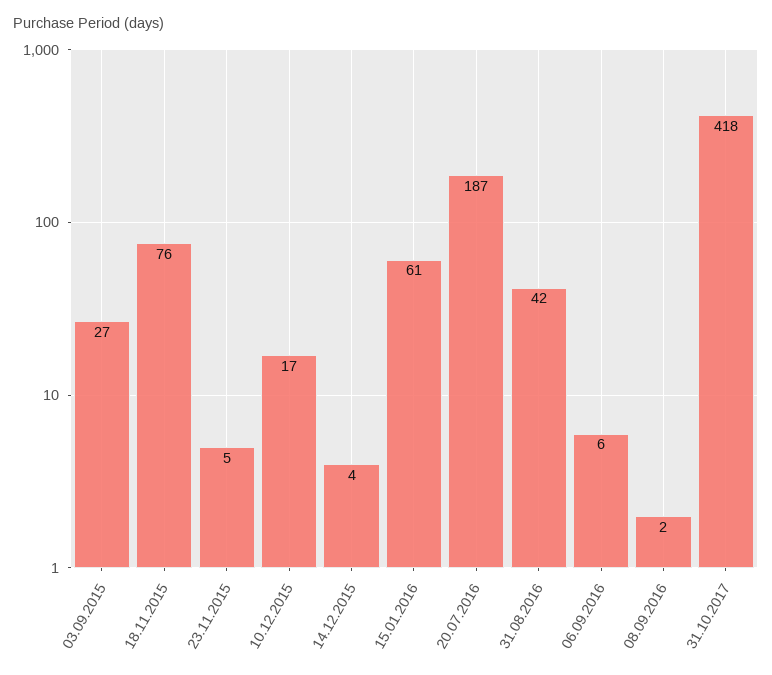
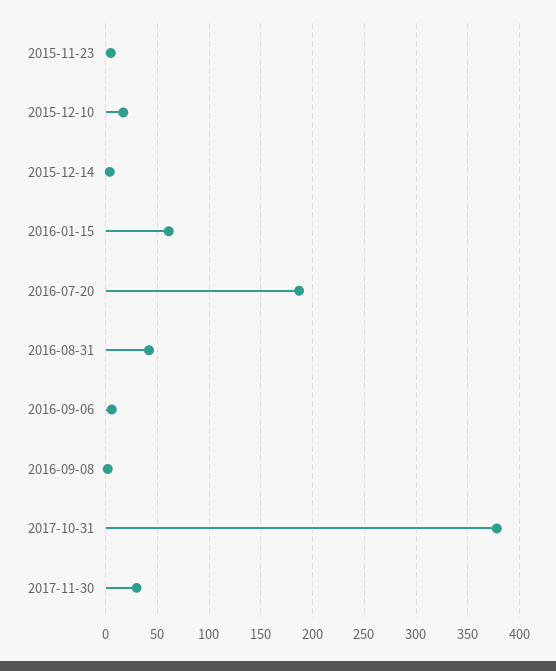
03.09.2015: 27 -> none
18.11.2015: 76 -> none
31.10.2017: 418 -> 380
2017-11-30: none -> 30

